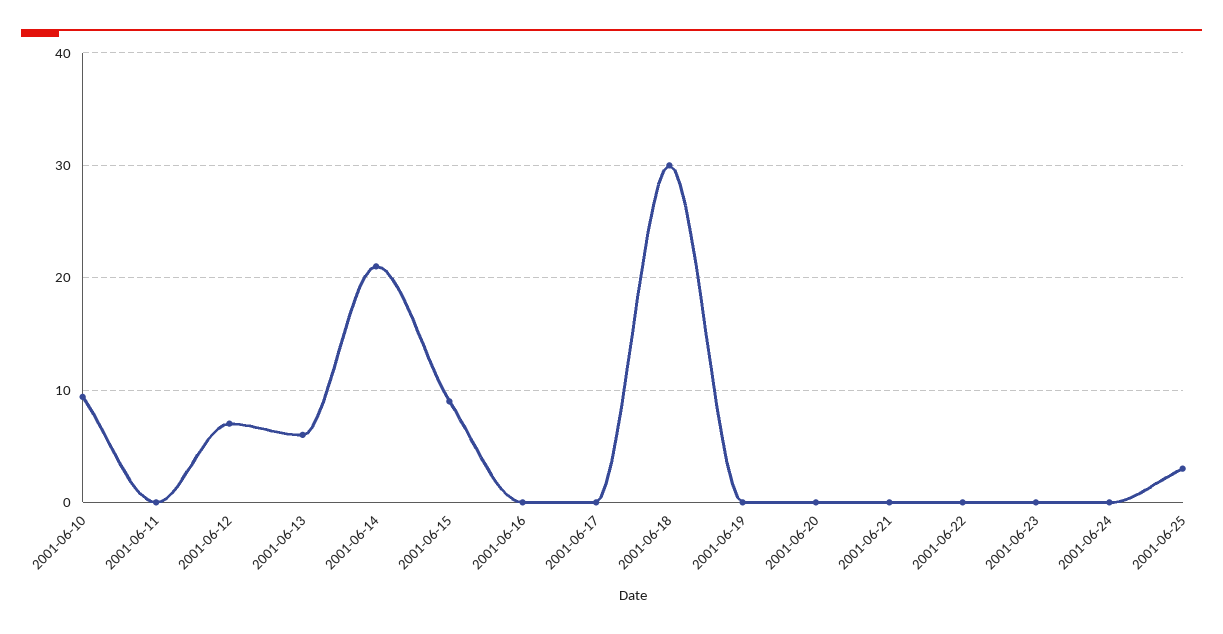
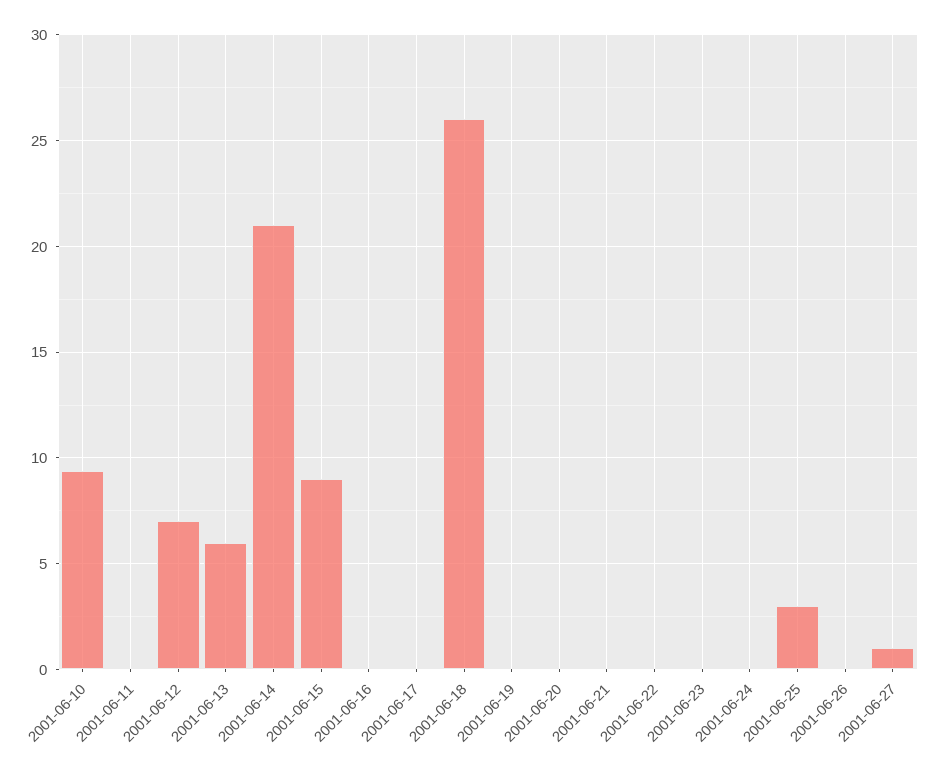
2001-06-18: 30 -> 26
2001-06-26: none -> 0
2001-06-27: none -> 1

